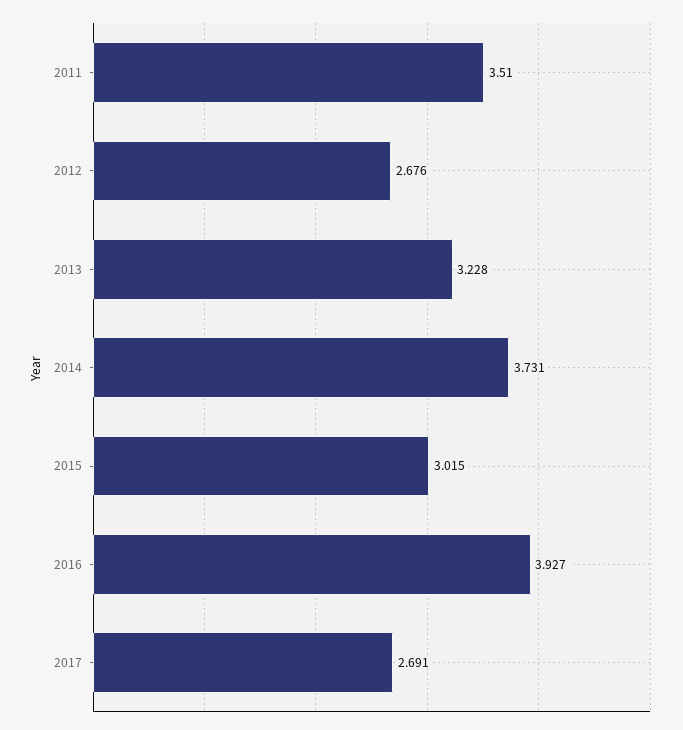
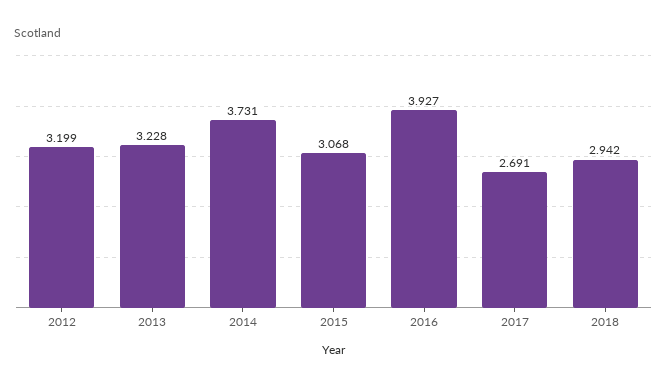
2011: 3.51 -> none
2012: 2.676 -> 3.199
2015: 3.015 -> 3.068
2018: none -> 2.942

